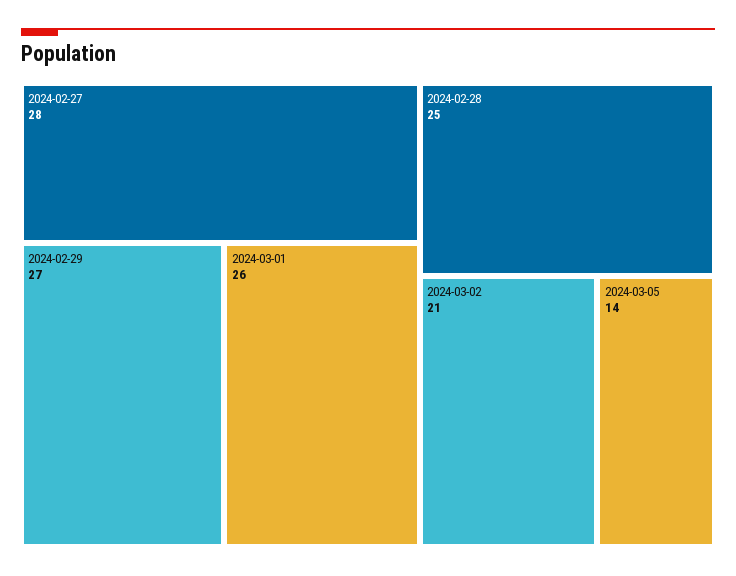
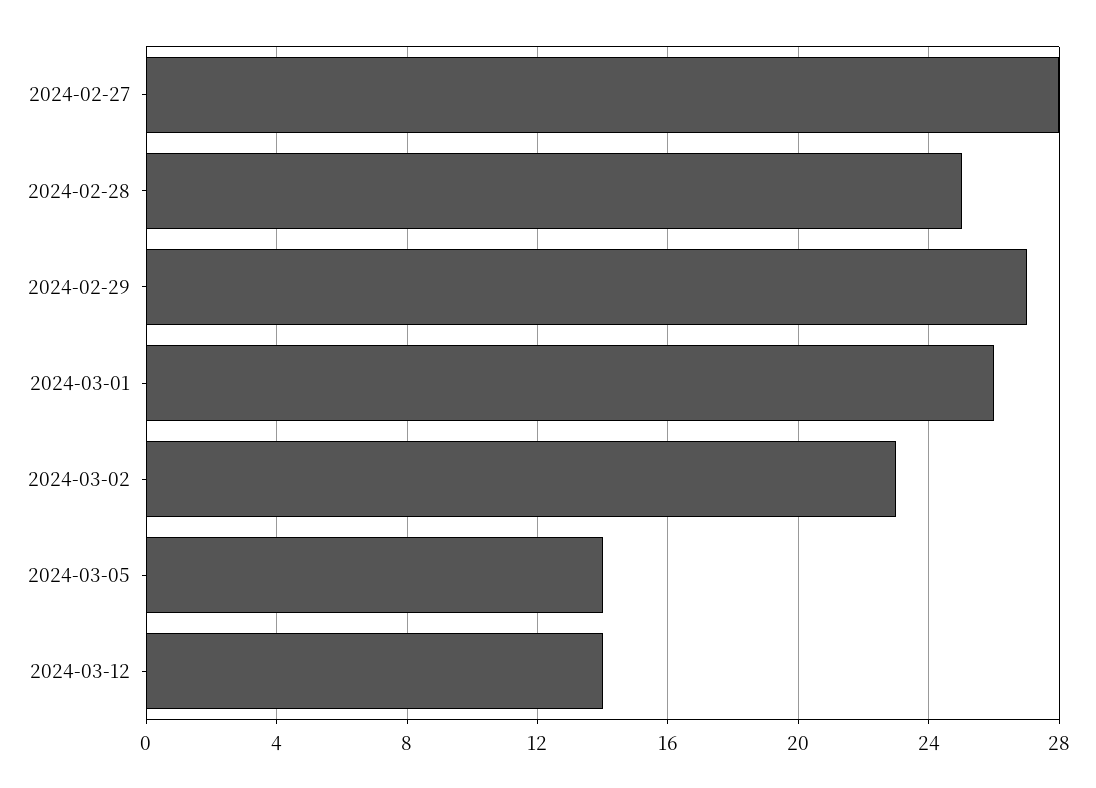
2024-03-02: 21 -> 23
2024-03-12: none -> 14

